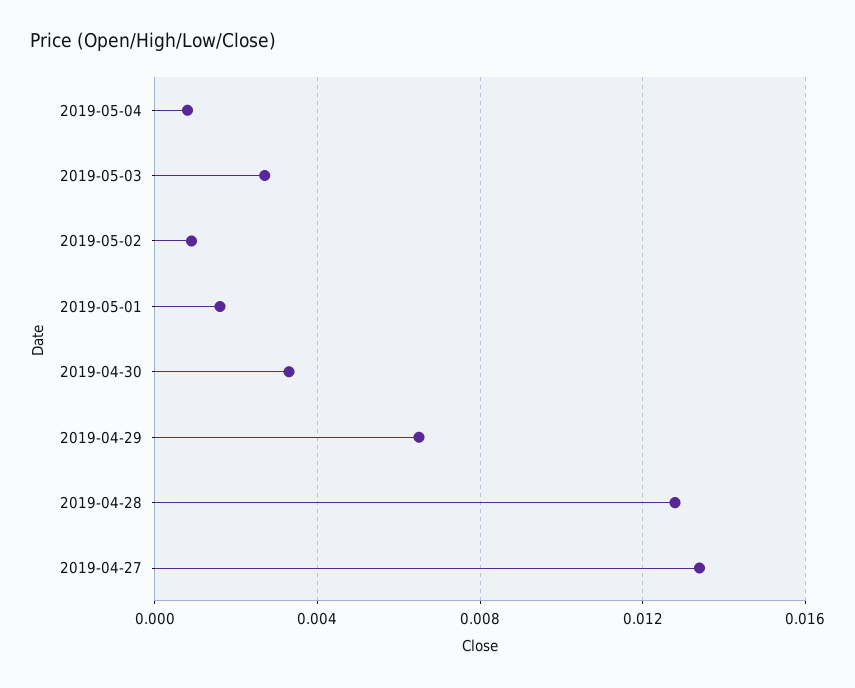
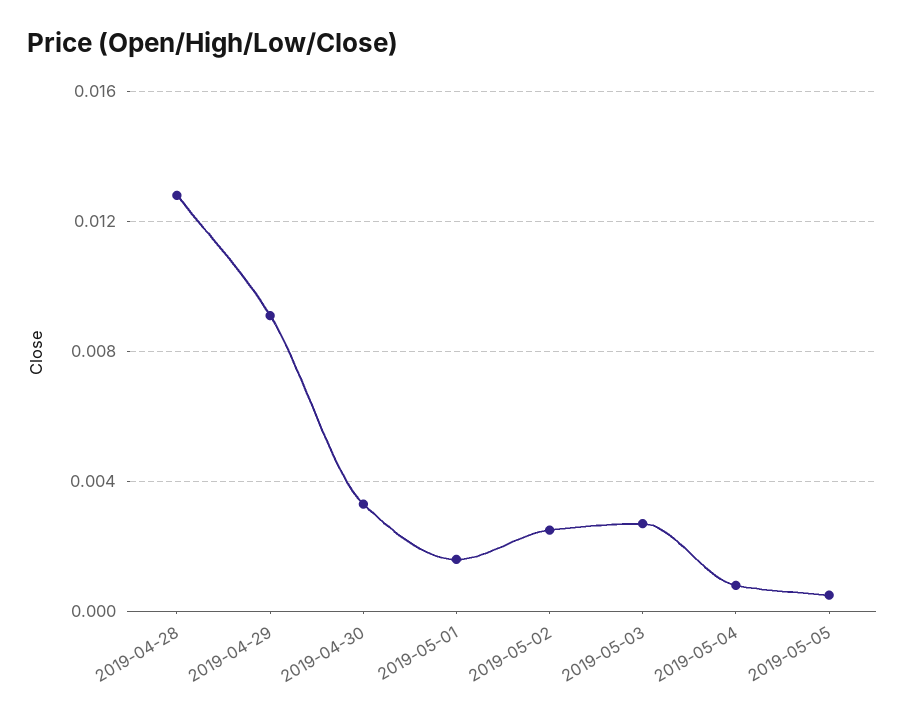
2019-05-02: 0.001 -> 0.0025
2019-04-29: 0.0065 -> 0.009
2019-04-27: 0.0135 -> none
2019-05-05: none -> 0.0005

